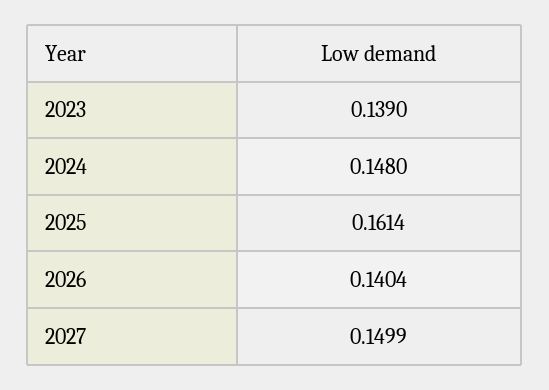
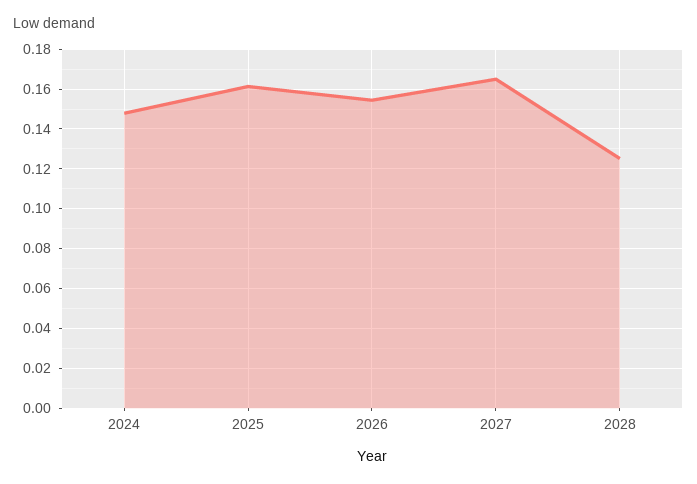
2023: 0.139 -> none
2026: 0.1404 -> 0.155
2027: 0.1499 -> 0.165
2028: none -> 0.125

